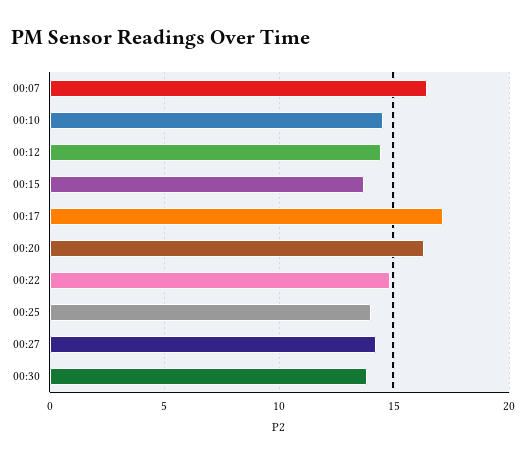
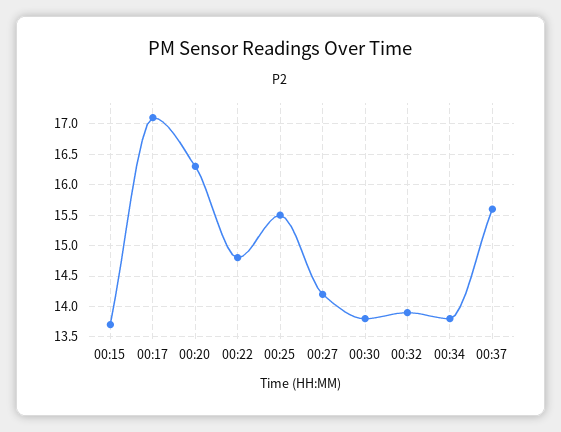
00:07: 16.5 -> none
00:10: 14.5 -> none
00:12: 14.5 -> none
00:25: 14 -> 15.5
00:32: none -> 13.9
00:34: none -> 13.8
00:37: none -> 15.6

